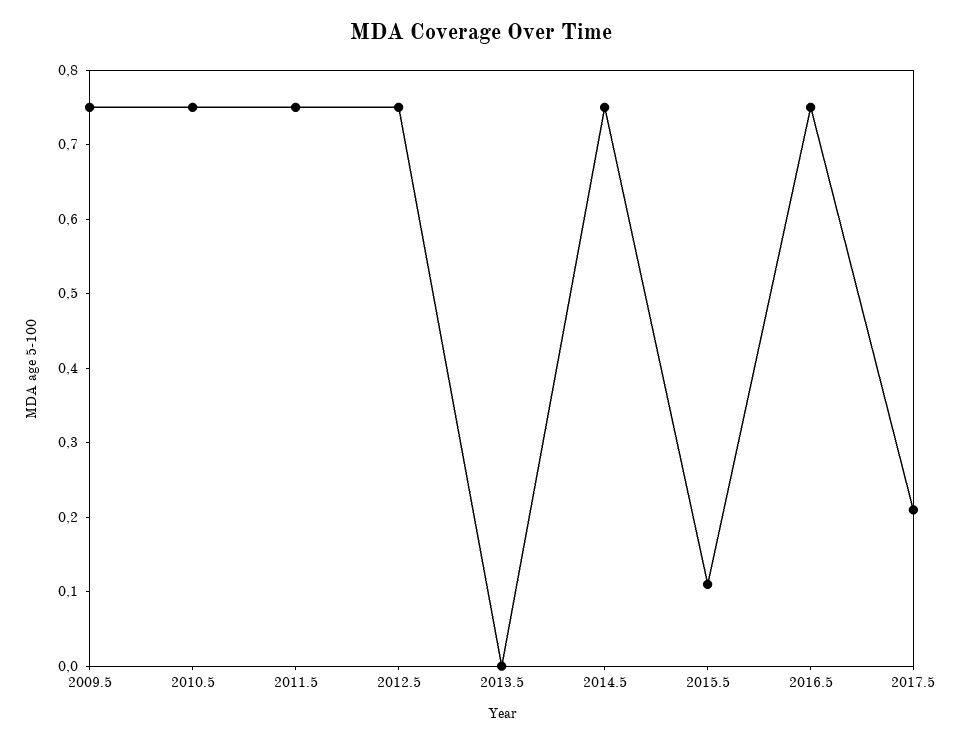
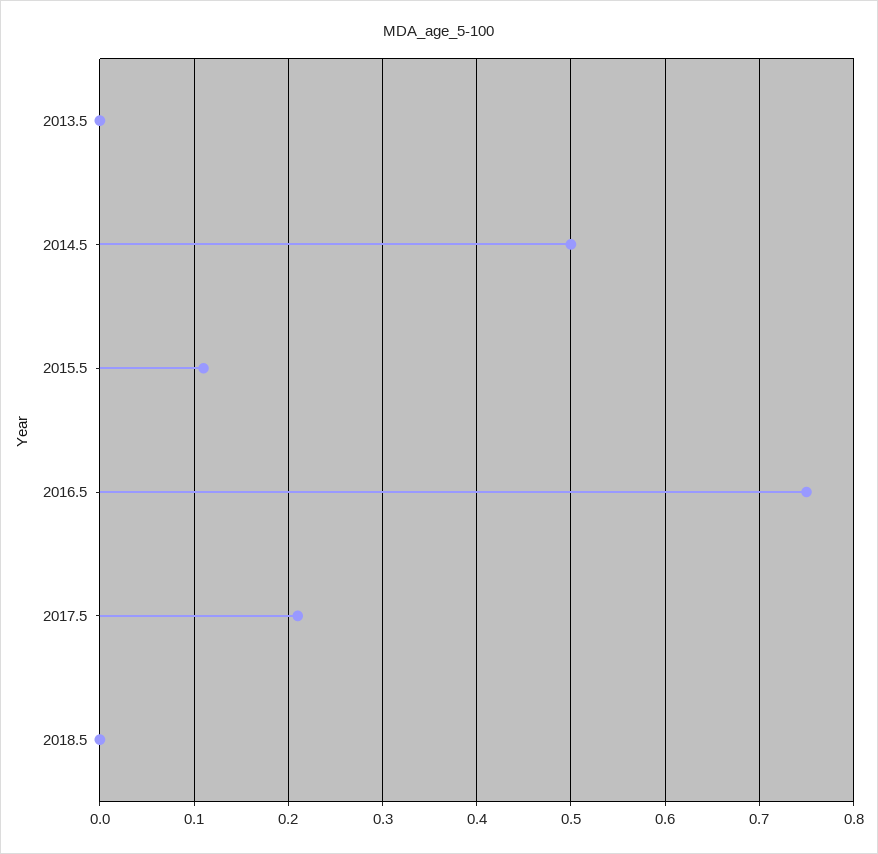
2009.5: 0.75 -> none
2010.5: 0.75 -> none
2011.5: 0.75 -> none
2012.5: 0.75 -> none
2014.5: 0.75 -> 0.5
2018.5: none -> 0

